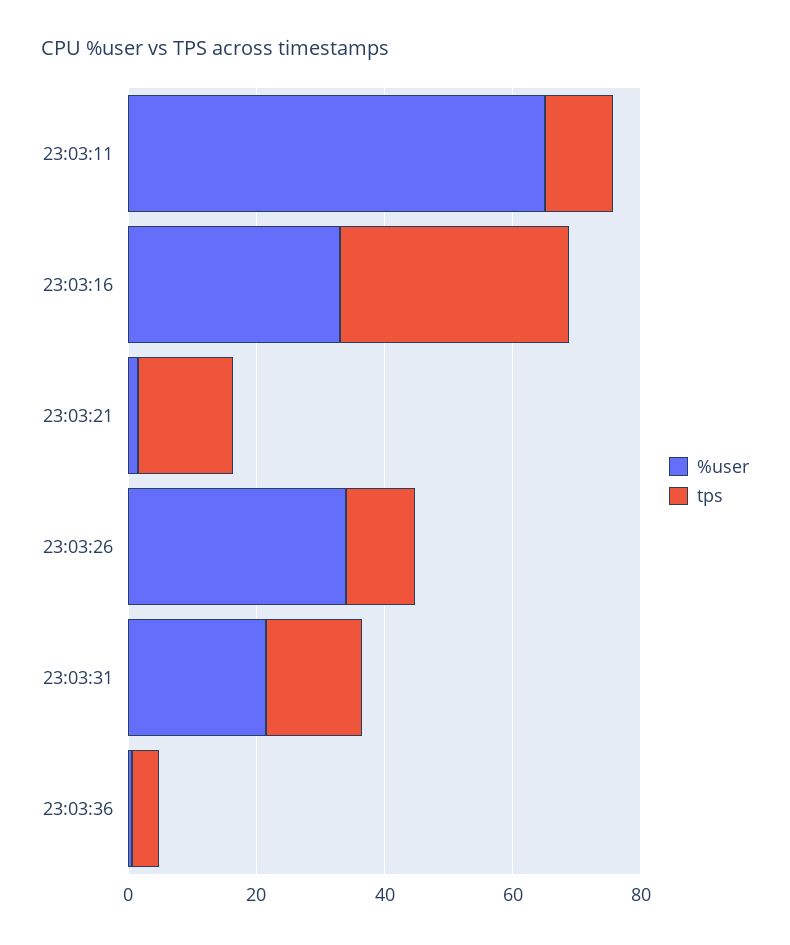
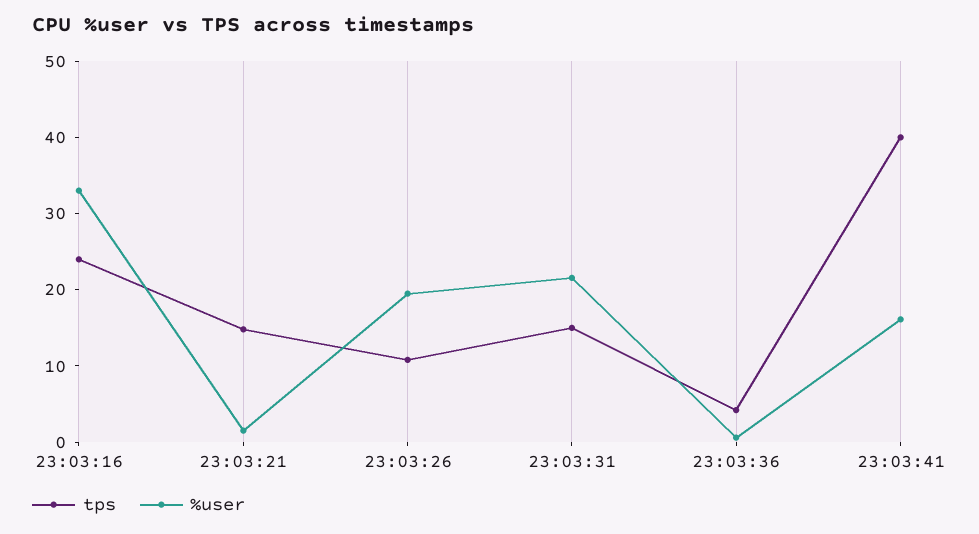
%user, 23:03:11: 65 -> none
tps, 23:03:11: 10 -> none
tps, 23:03:16: 35 -> 24
%user, 23:03:26: 35 -> 20
tps, 23:03:41: none -> 40
%user, 23:03:41: none -> 16

